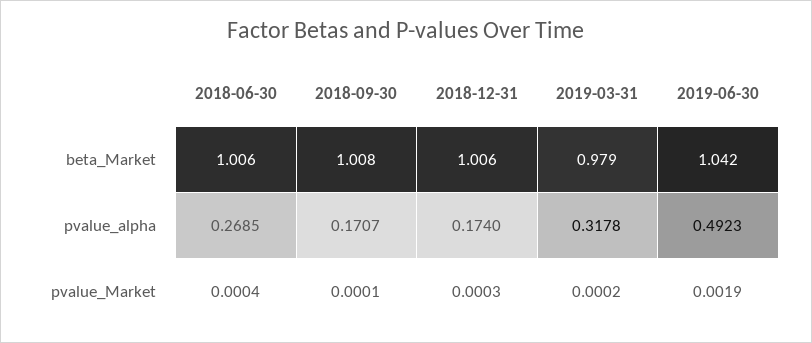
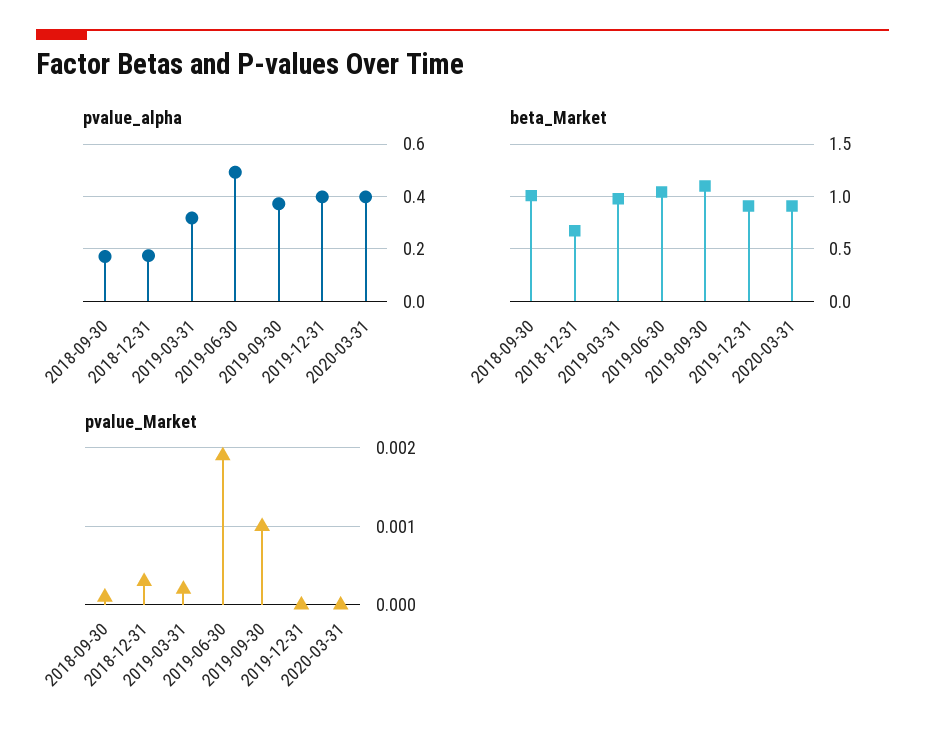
beta_Market, 2018-06-30: 1.006 -> none
beta_Market, 2018-12-31: 1.006 -> 0.7
pvalue_alpha, 2018-06-30: 0.2685 -> none
pvalue_Market, 2018-06-30: 0.0004 -> none
pvalue_alpha, 2019-09-30: none -> 0.375
pvalue_alpha, 2019-12-31: none -> 0.4
pvalue_alpha, 2020-03-31: none -> 0.4
beta_Market, 2019-09-30: none -> 1.1
beta_Market, 2019-12-31: none -> 0.9
beta_Market, 2020-03-31: none -> 0.9
pvalue_Market, 2019-09-30: none -> 0.001
pvalue_Market, 2019-12-31: none -> 0
pvalue_Market, 2020-03-31: none -> 0

